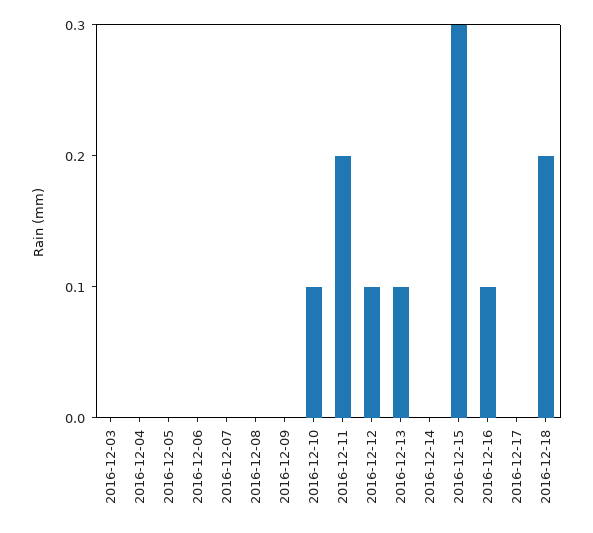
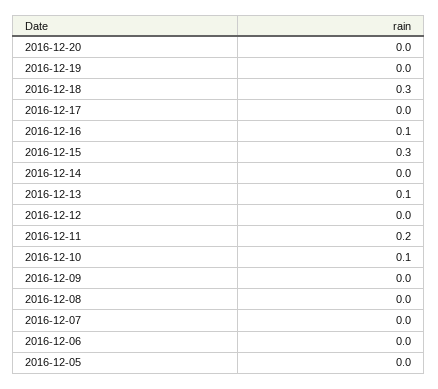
2016-12-03: 0 -> none
2016-12-04: 0 -> none
2016-12-12: 0.1 -> 0
2016-12-18: 0.2 -> 0.3
2016-12-20: none -> 0
2016-12-19: none -> 0

